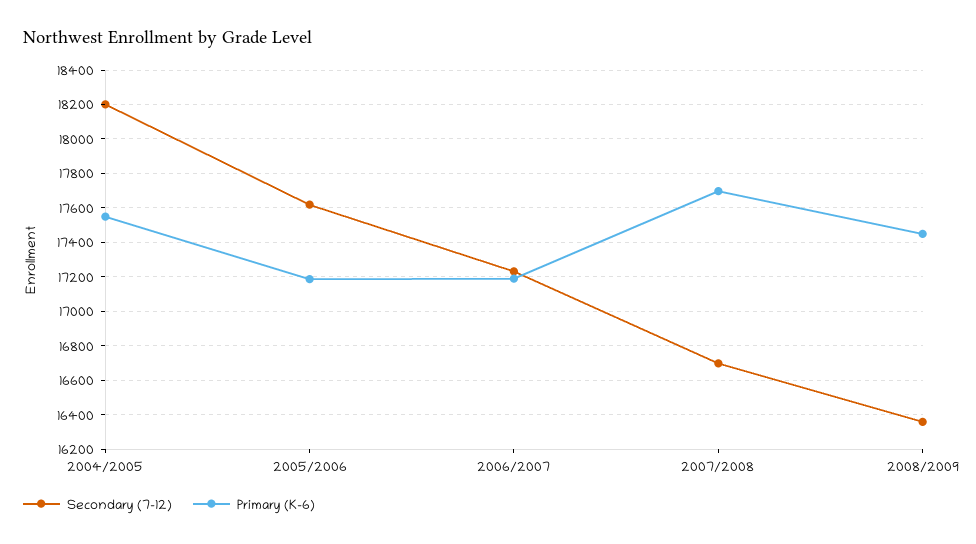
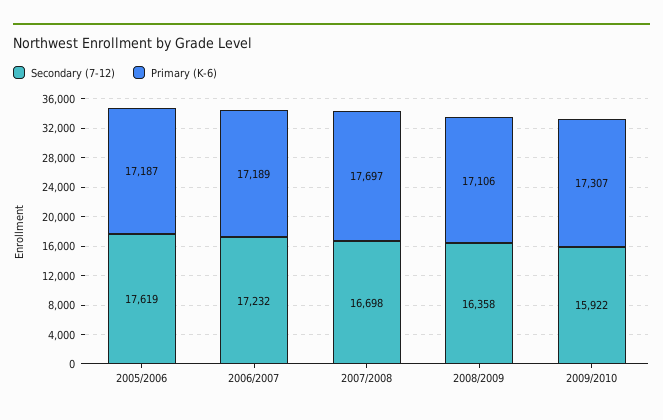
Secondary (7-12), 2004/2005: 18200 -> none
Primary (K-6), 2004/2005: 17550 -> none
Primary (K-6), 2008/2009: 17450 -> 17106
Secondary (7-12), 2009/2010: none -> 15922
Primary (K-6), 2009/2010: none -> 17307

